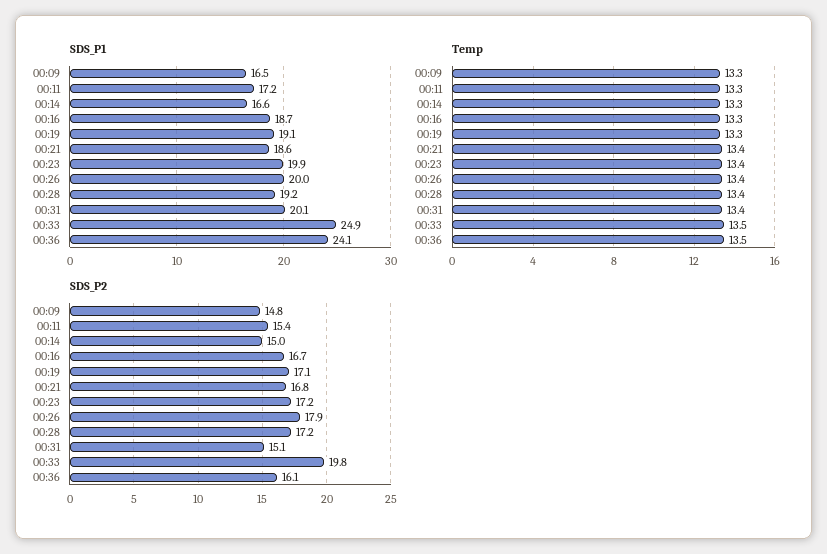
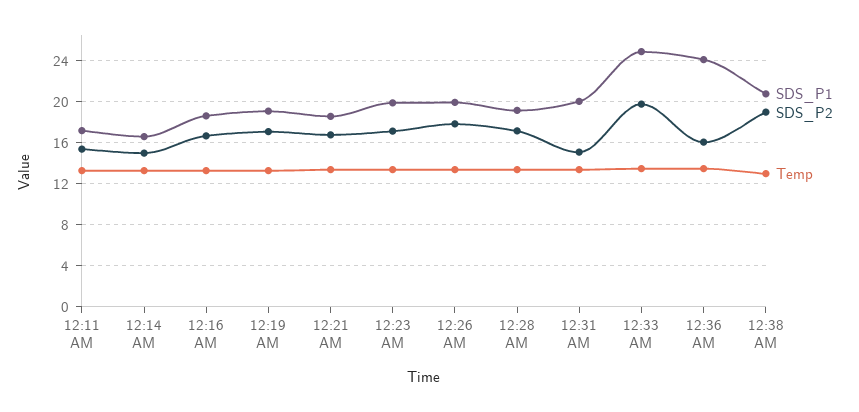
SDS_P1, 00:09: 16.5 -> none
Temp, 00:09: 13.3 -> none
SDS_P2, 00:09: 14.8 -> none
SDS_P1, 12:38 AM: none -> 21
SDS_P2, 12:38 AM: none -> 19
Temp, 12:38 AM: none -> 13

